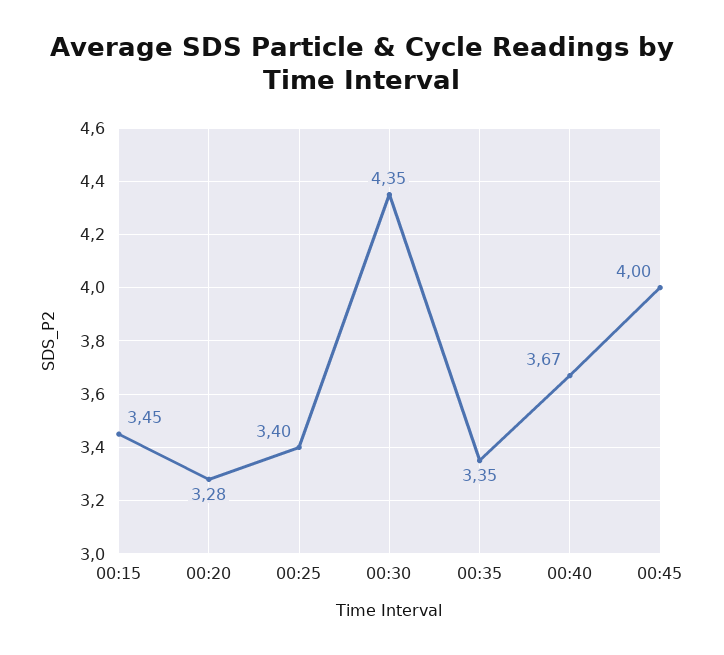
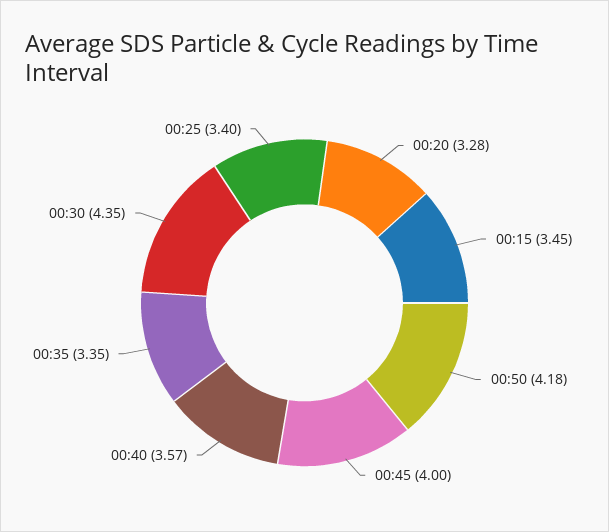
00:40: 3.67 -> 3.57
00:50: none -> 4.18

